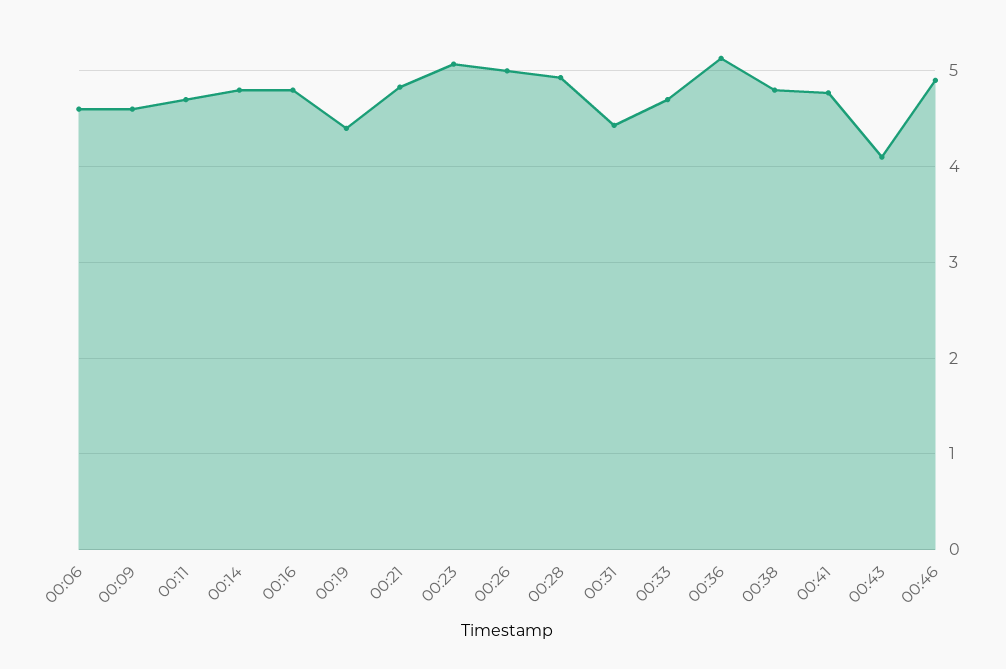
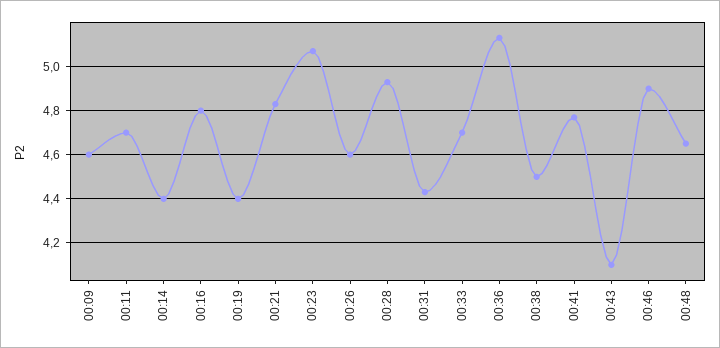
00:06: 4.6 -> none
00:14: 4.8 -> 4.4
00:26: 5 -> 4.6
00:38: 4.8 -> 4.5
00:48: none -> 4.65

